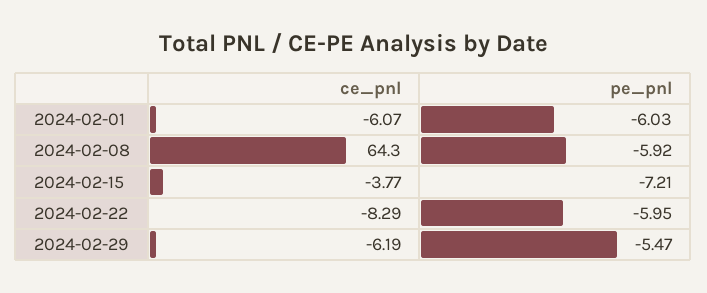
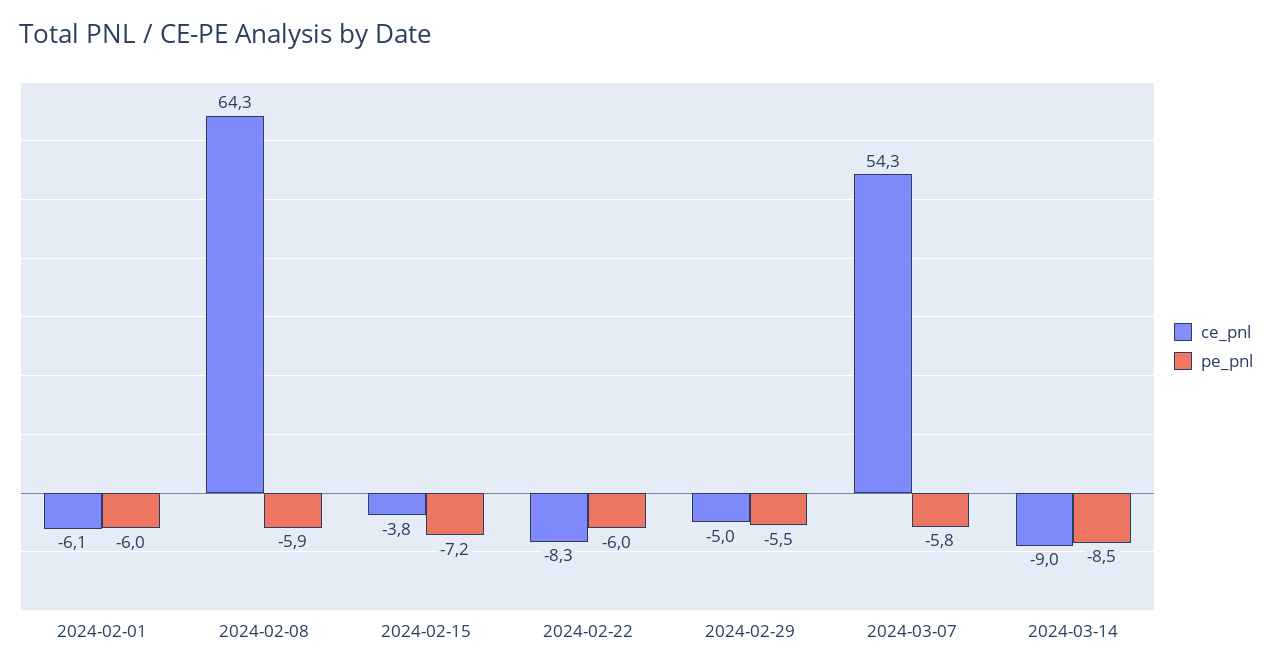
ce_pnl, 2024-02-29: -6.19 -> -5
ce_pnl, 2024-03-07: none -> 54.3
pe_pnl, 2024-03-07: none -> -5.8
ce_pnl, 2024-03-14: none -> -9
pe_pnl, 2024-03-14: none -> -8.5

